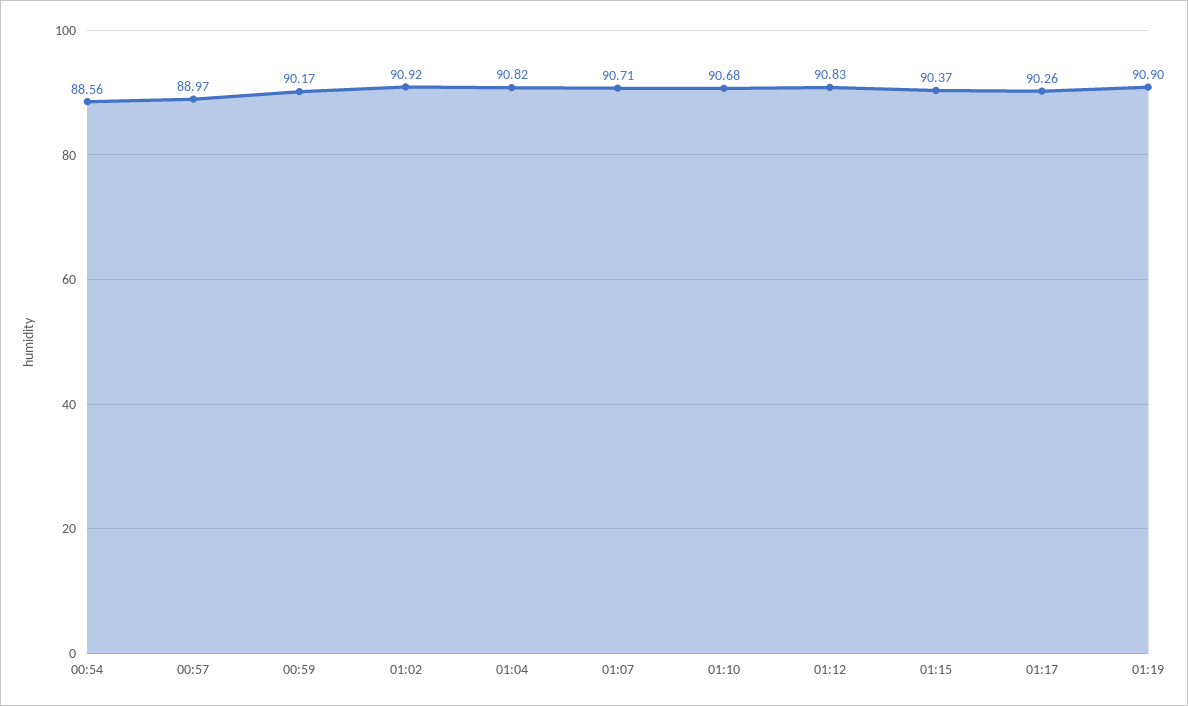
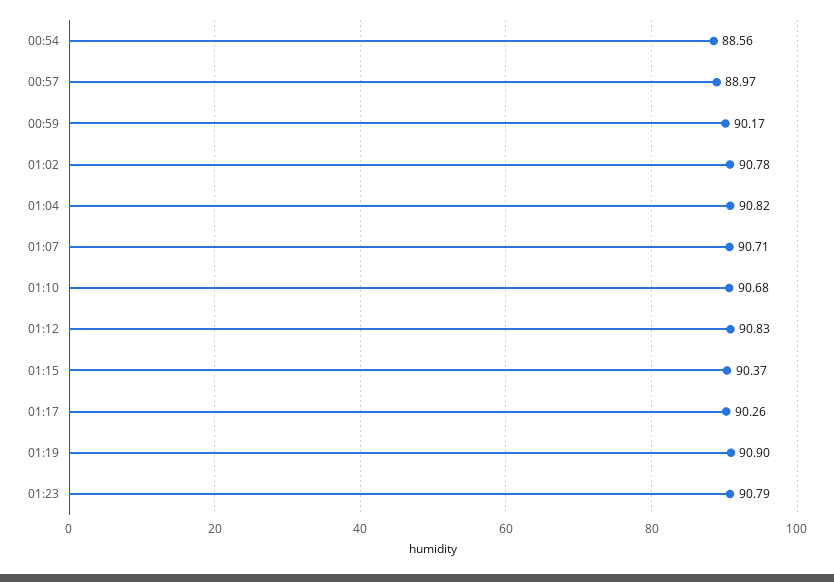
01:02: 90.92 -> 90.78
01:23: none -> 90.79

